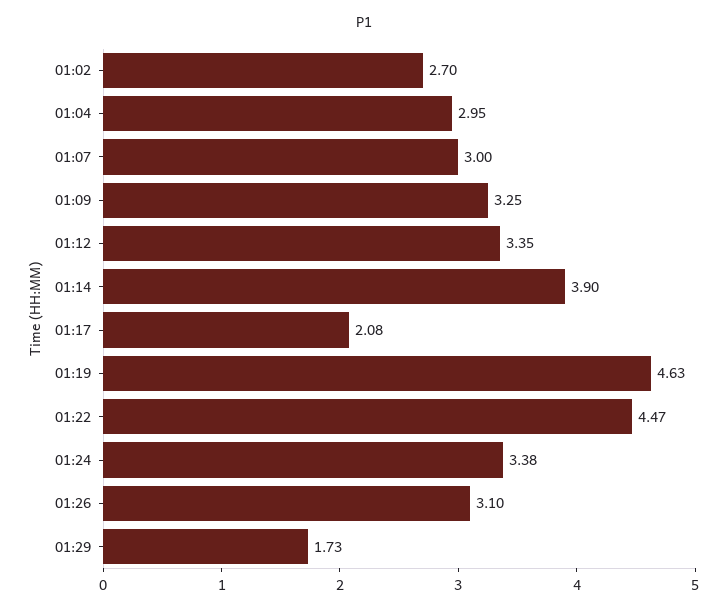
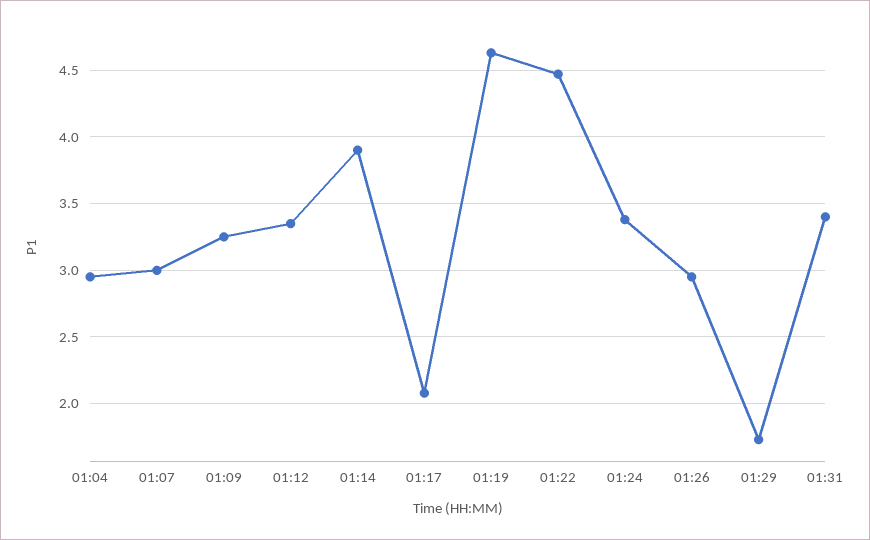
01:02: 2.7 -> none
01:26: 3.1 -> 2.95
01:31: none -> 3.4

